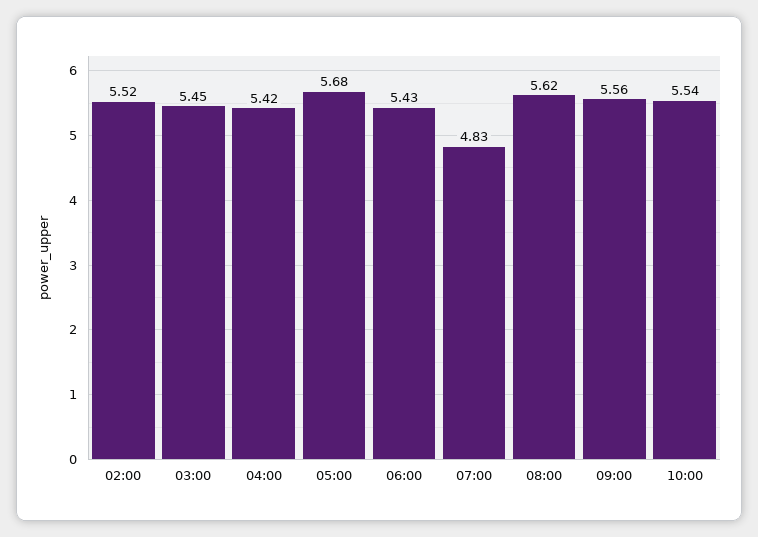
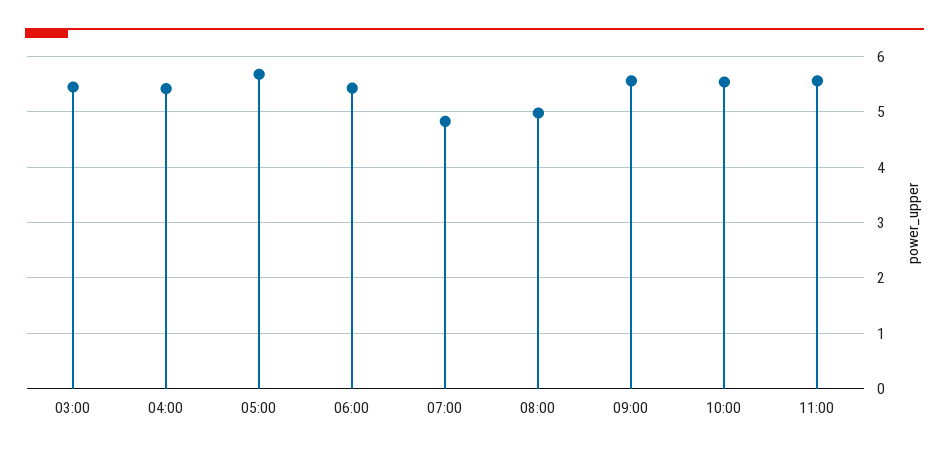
02:00: 5.52 -> none
08:00: 5.62 -> 5
11:00: none -> 5.6

